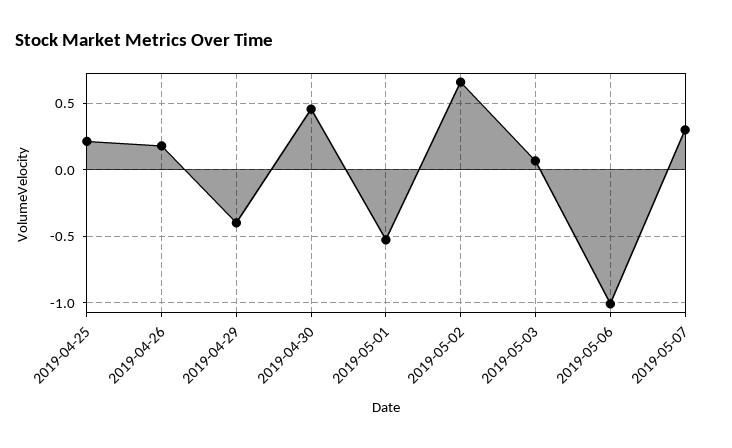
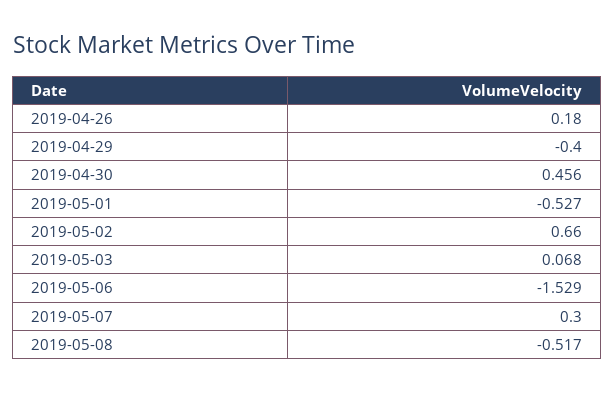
2019-04-25: 0.2 -> none
2019-05-06: -1 -> -1.529
2019-05-08: none -> -0.517

